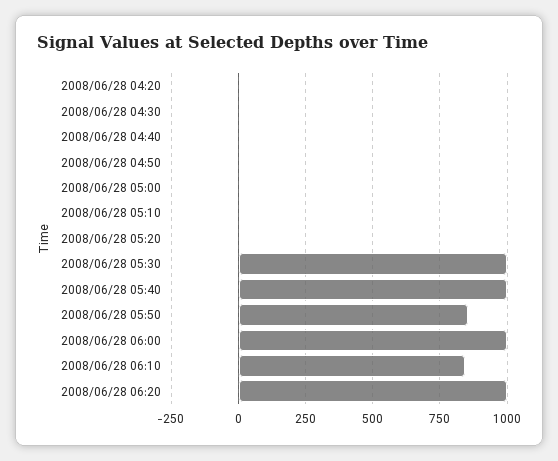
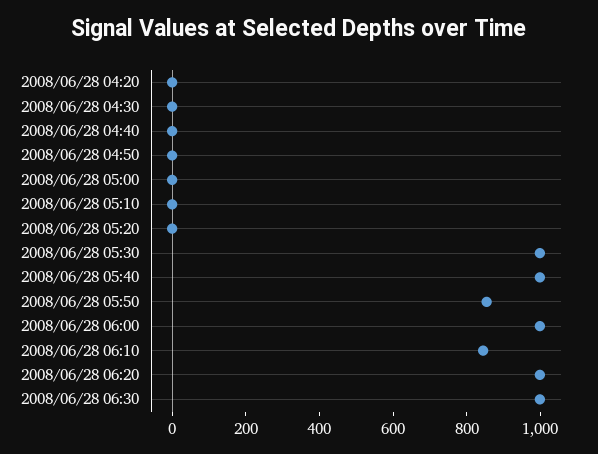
2008/06/28 06:30: none -> 1000

